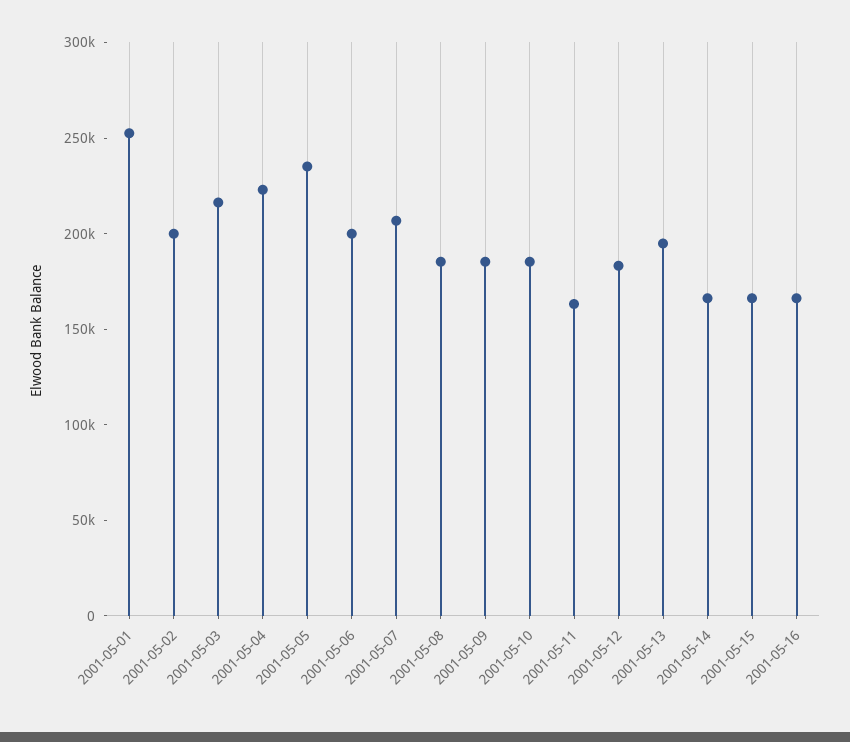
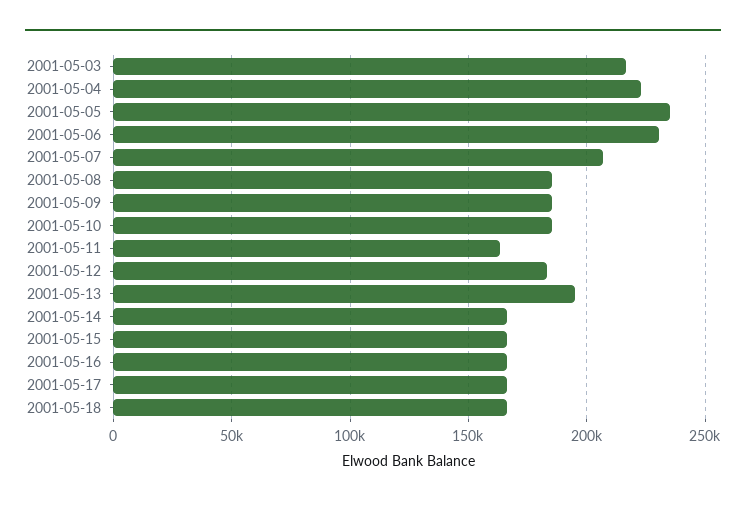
2001-05-01: 250000 -> none
2001-05-02: 200000 -> none
2001-05-06: 200000 -> 230000
2001-05-17: none -> 165000
2001-05-18: none -> 165000

